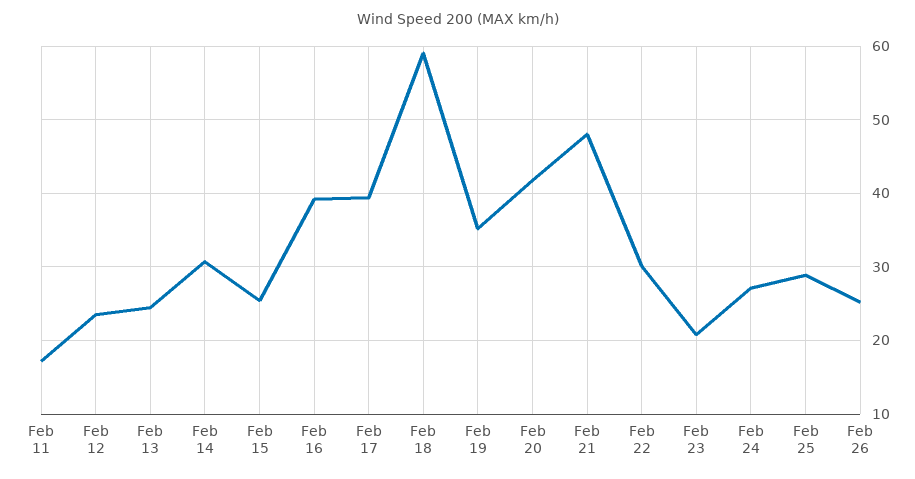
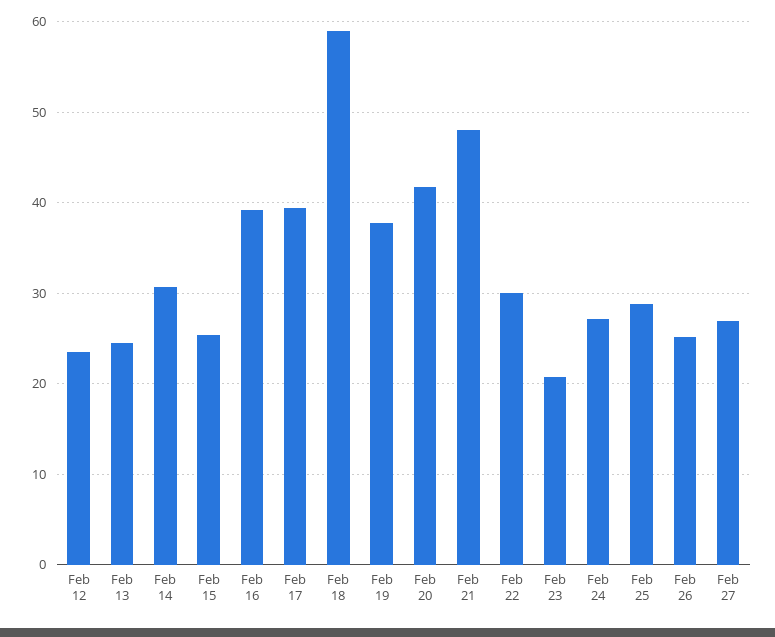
Feb 11: 17 -> none
Feb 19: 35 -> 38
Feb 27: none -> 27

